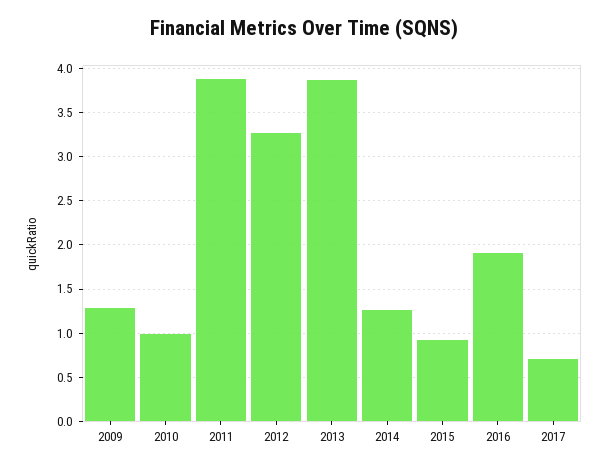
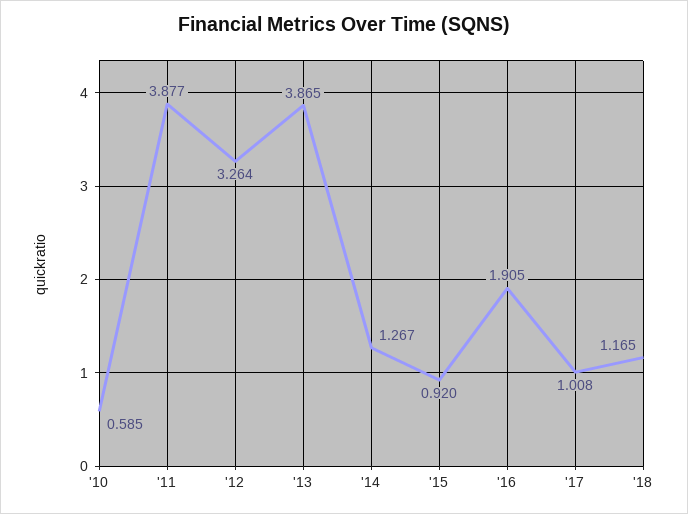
2009: 1.3 -> none
2010: 1 -> 0.585
2017: 0.7 -> 1.008
'18: none -> 1.165

